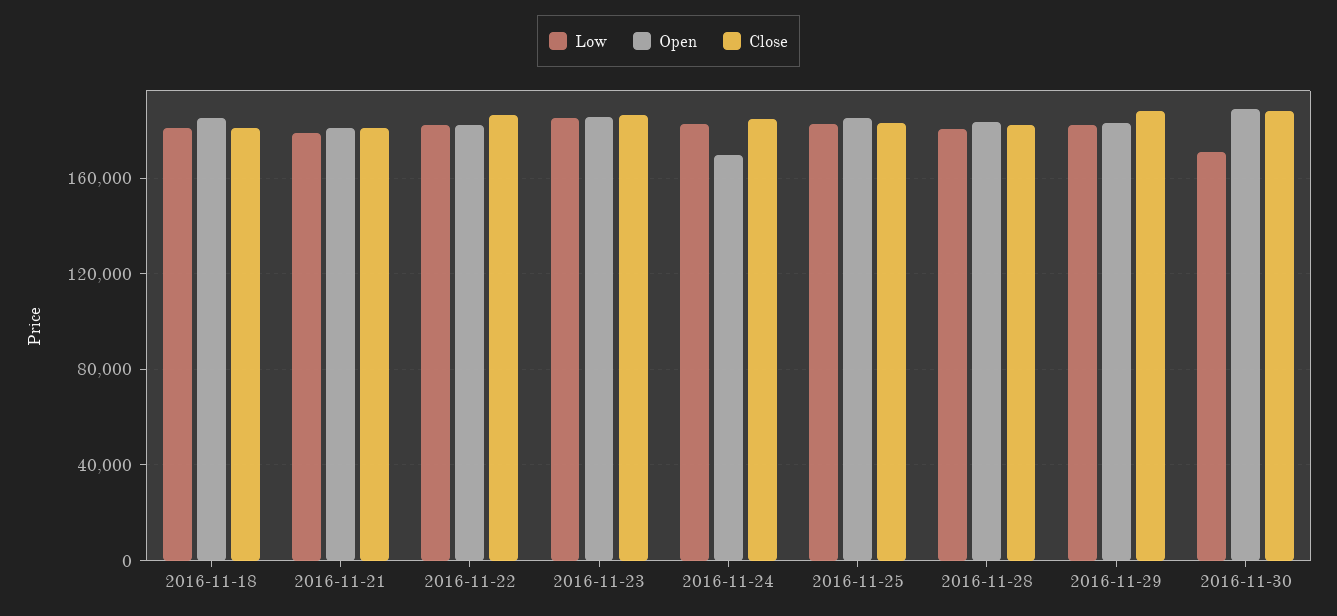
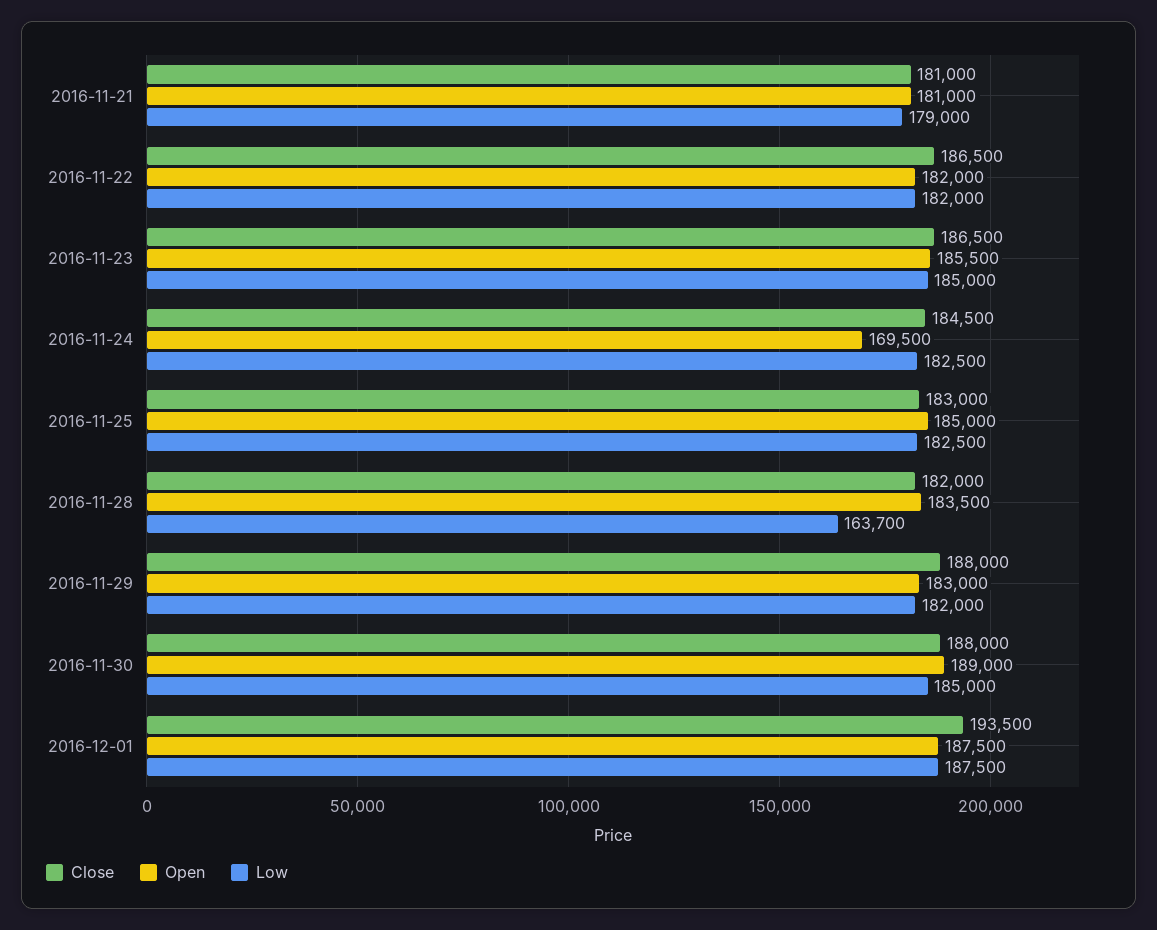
Low, 2016-11-18: 180000 -> none
Open, 2016-11-18: 185000 -> none
Close, 2016-11-18: 180000 -> none
Low, 2016-11-28: 180000 -> 163700
Low, 2016-11-30: 170000 -> 185000
Close, 2016-12-01: none -> 193500
Open, 2016-12-01: none -> 187500
Low, 2016-12-01: none -> 187500

